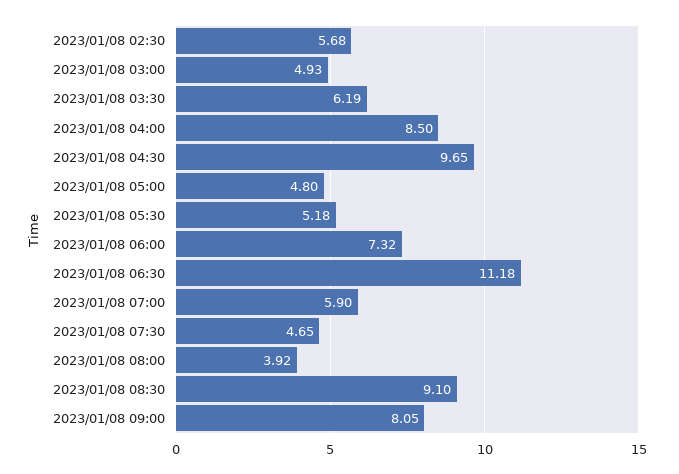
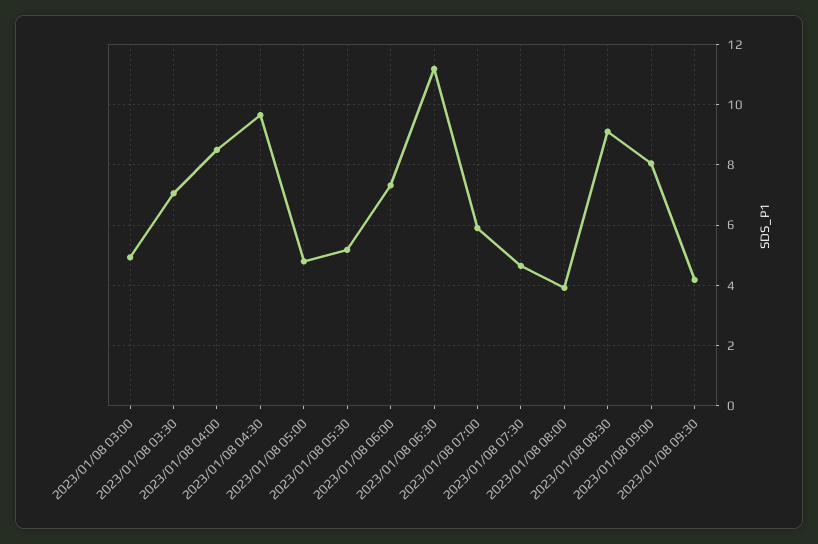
2023/01/08 02:30: 5.68 -> none
2023/01/08 03:30: 6.19 -> 7
2023/01/08 09:30: none -> 4.2

